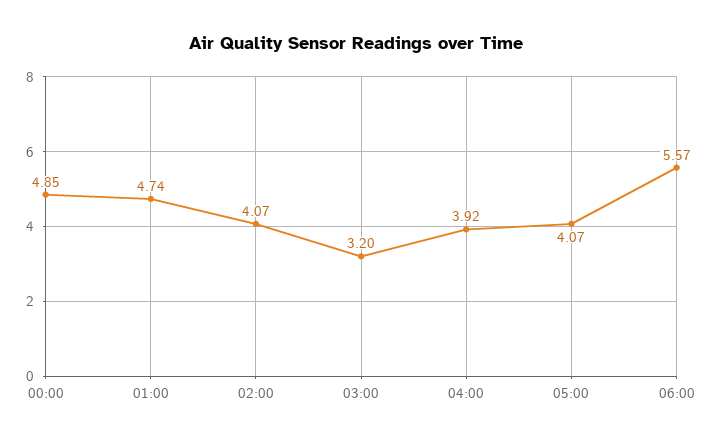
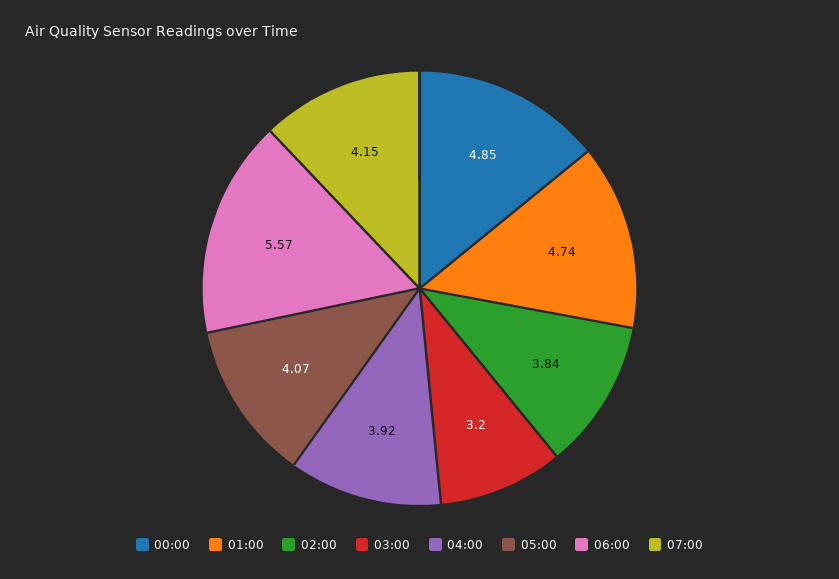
02:00: 4.07 -> 3.84
07:00: none -> 4.15

